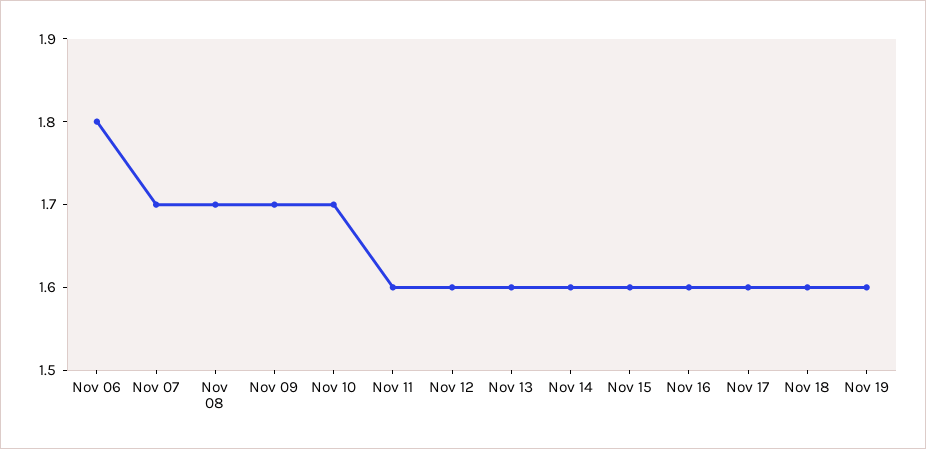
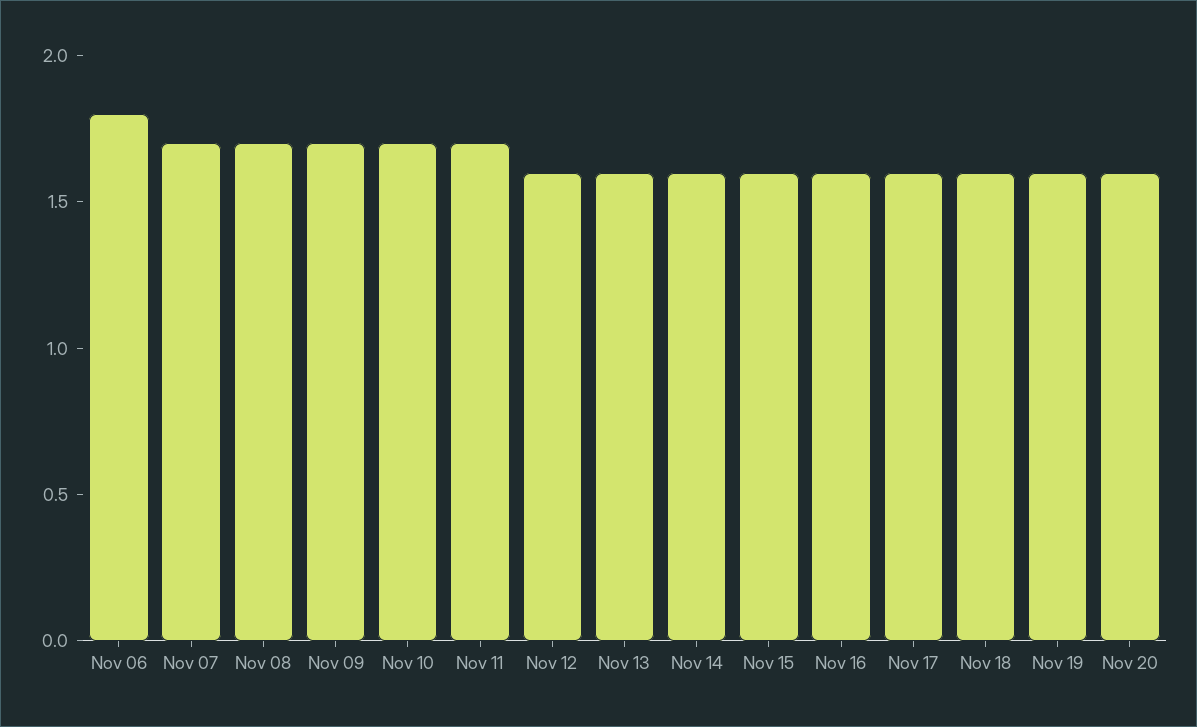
Nov 11: 1.6 -> 1.7
Nov 20: none -> 1.6

